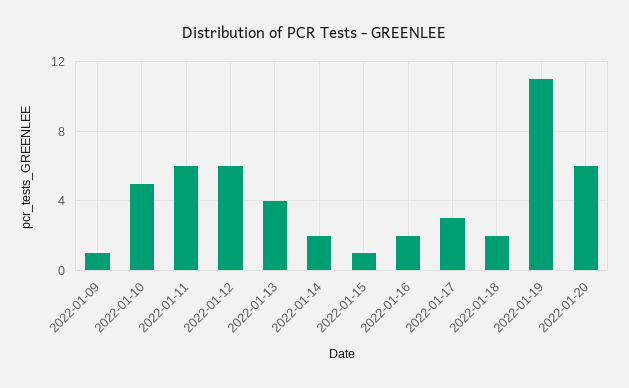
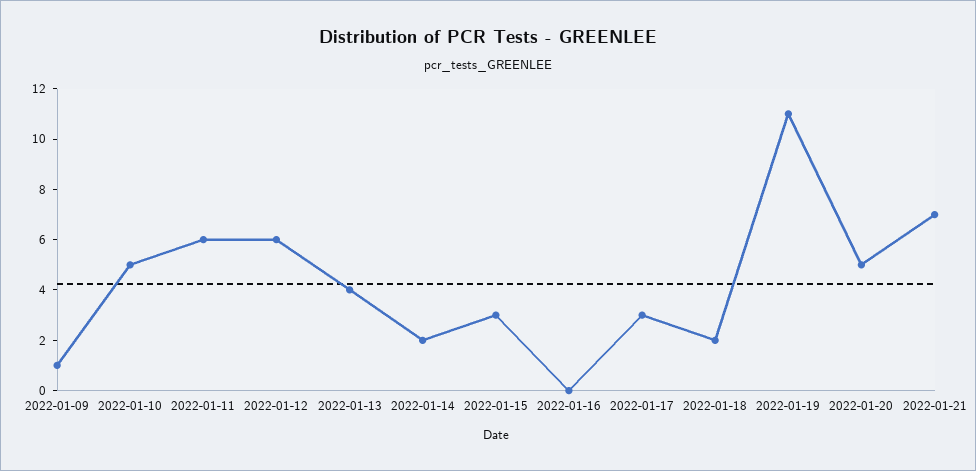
2022-01-15: 1 -> 3
2022-01-16: 2 -> 0
2022-01-20: 6 -> 5
2022-01-21: none -> 7

